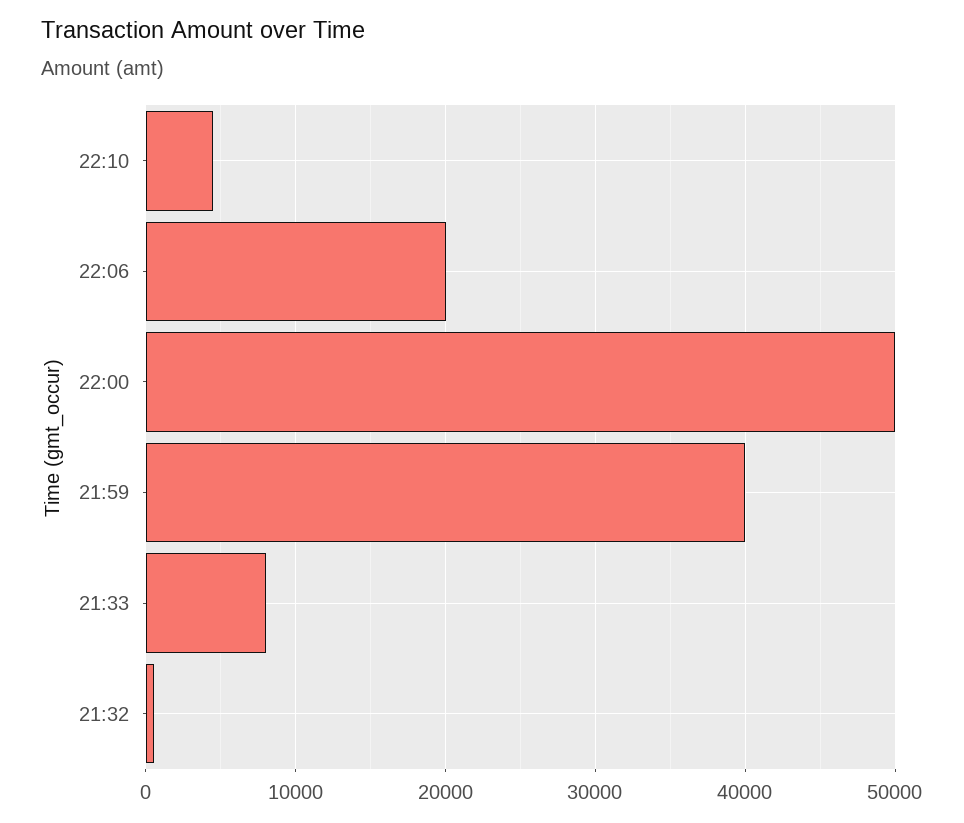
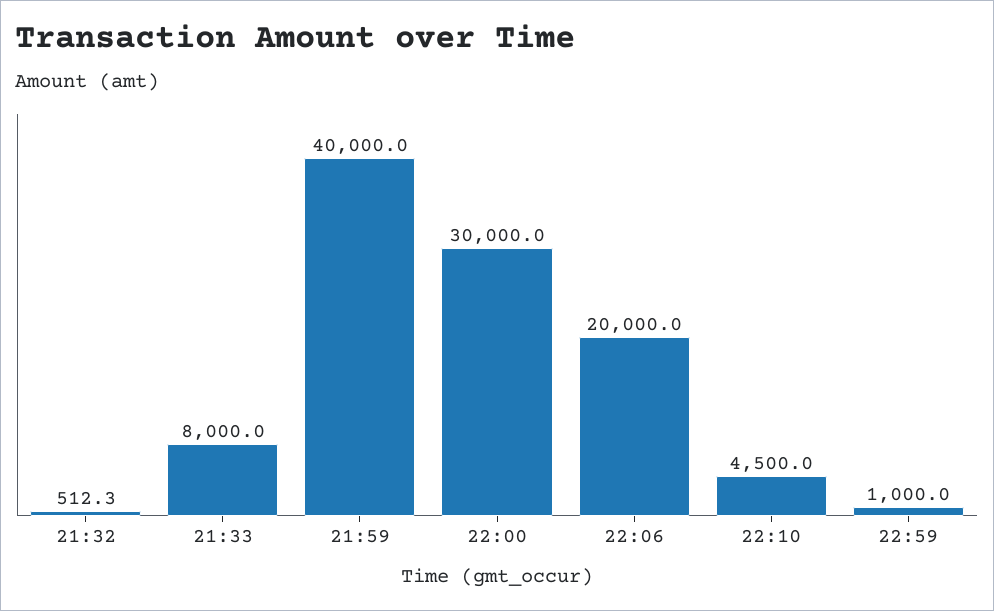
22:00: 50000 -> 30000
22:59: none -> 1000

